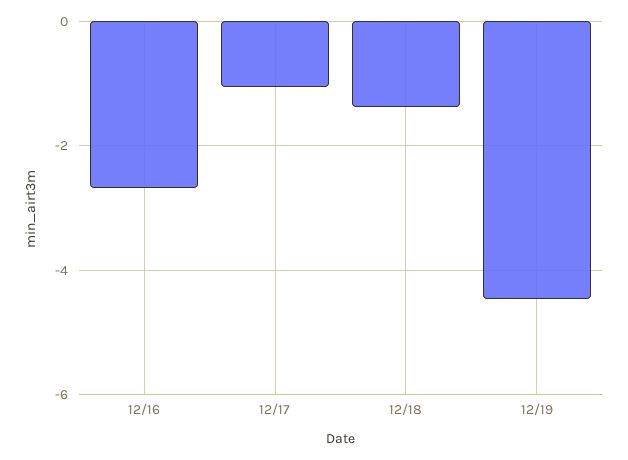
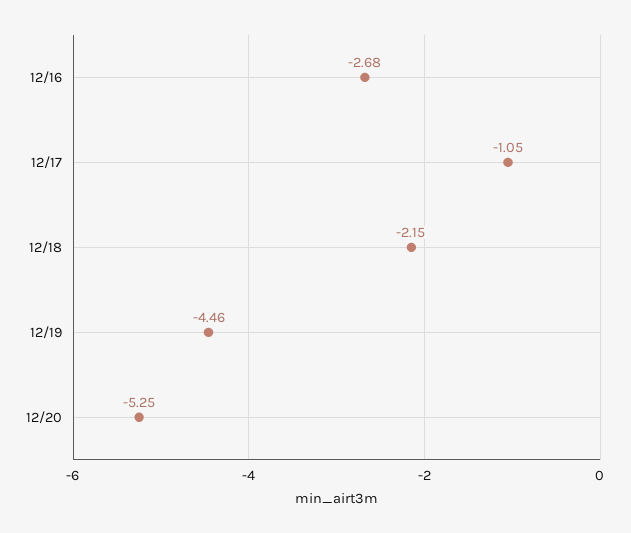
12/18: -1.4 -> -2.15
12/20: none -> -5.25

